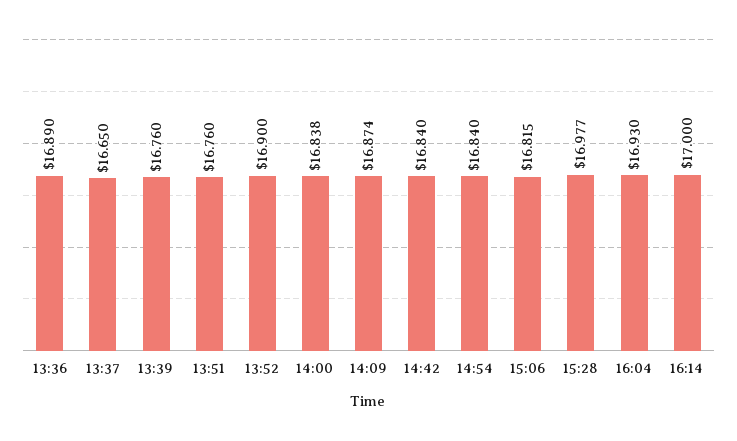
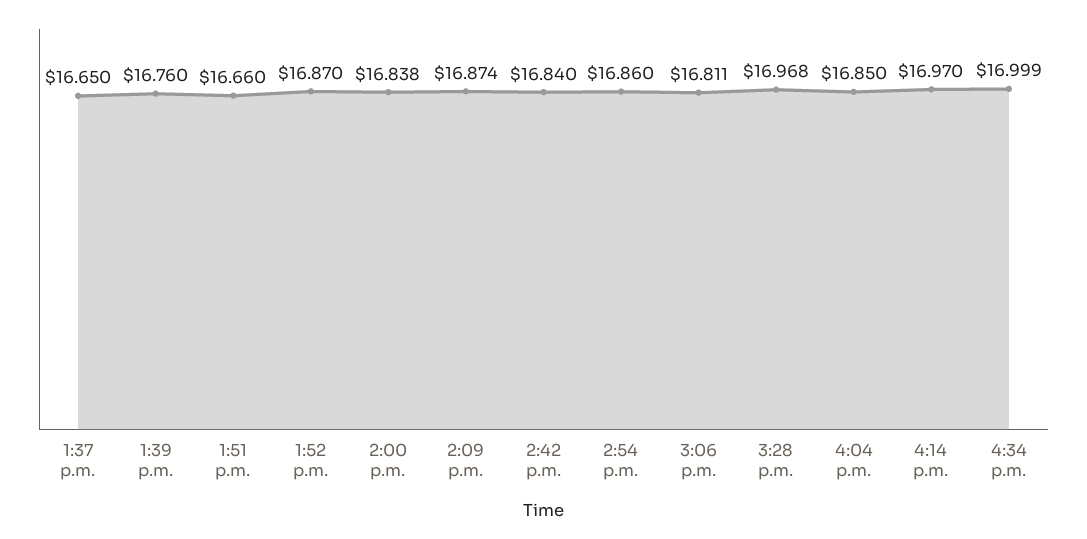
13:36: 16.89 -> none
13:51: 16.76 -> 16.66
13:52: 16.9 -> 16.87
14:54: 16.84 -> 16.86
15:06: 16.815 -> 16.811
15:28: 16.977 -> 16.968
16:04: 16.93 -> 16.85
16:14: 17 -> 16.97
4:34 p.m.: none -> 16.999

